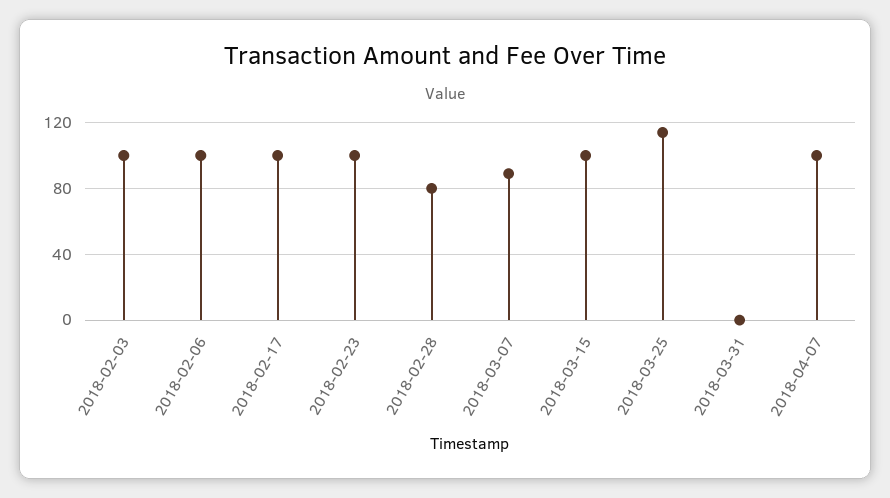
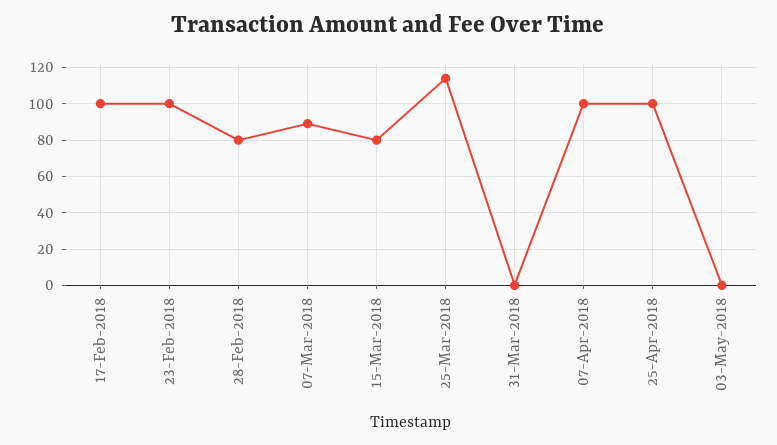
2018-02-03: 100 -> none
2018-02-06: 100 -> none
2018-03-15: 100 -> 80
25-Apr-2018: none -> 100
03-May-2018: none -> 0

